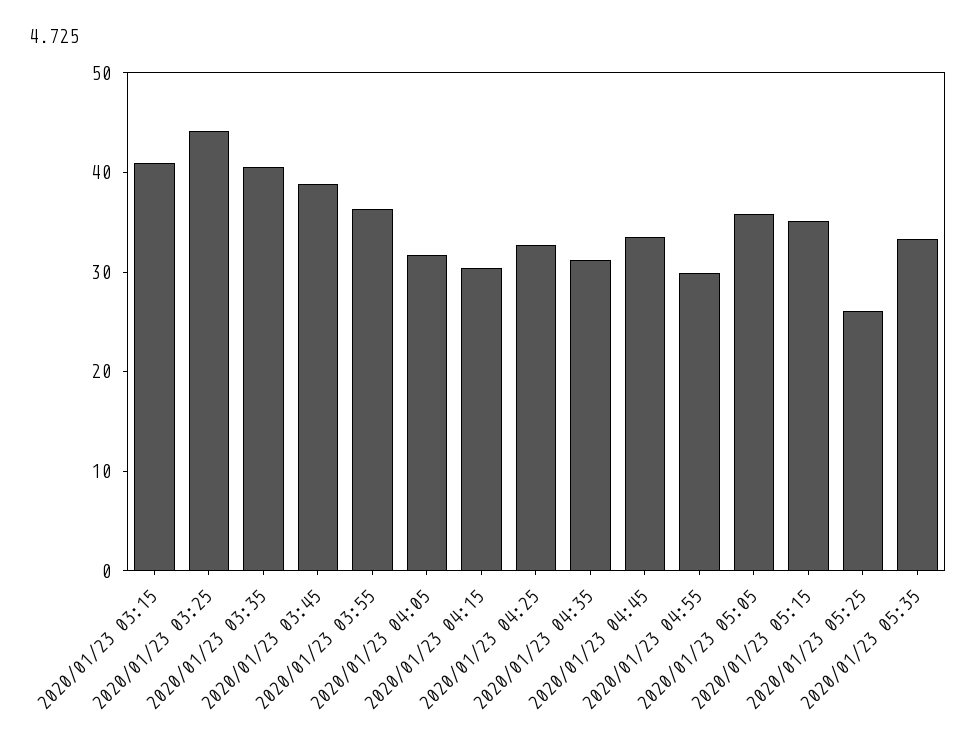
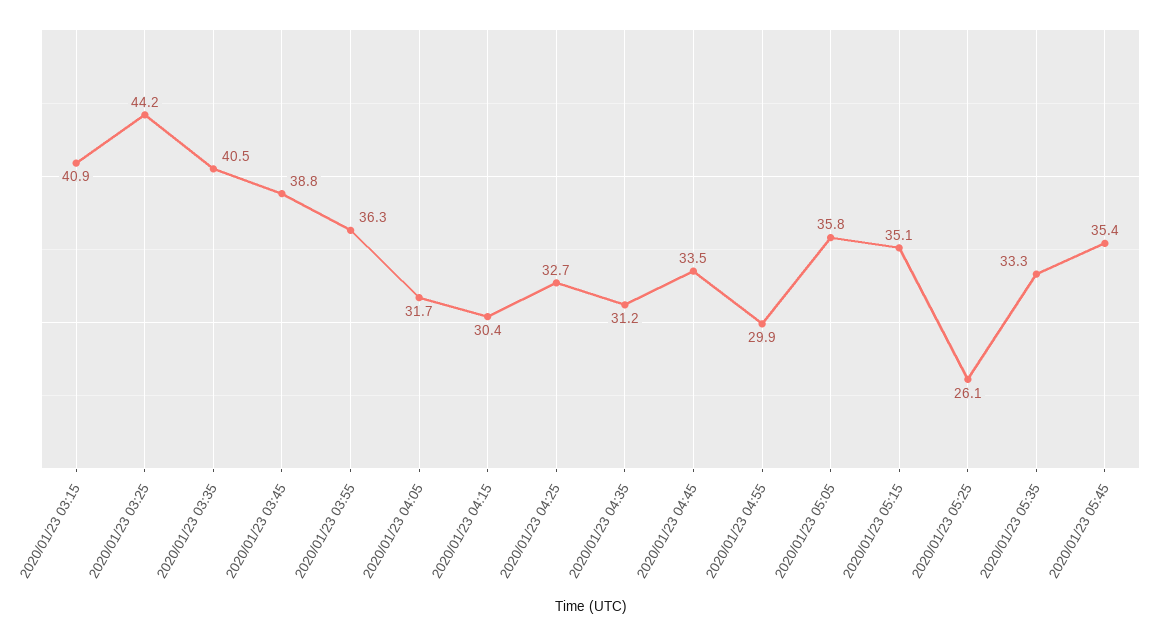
2020/01/23 05:45: none -> 35.4

